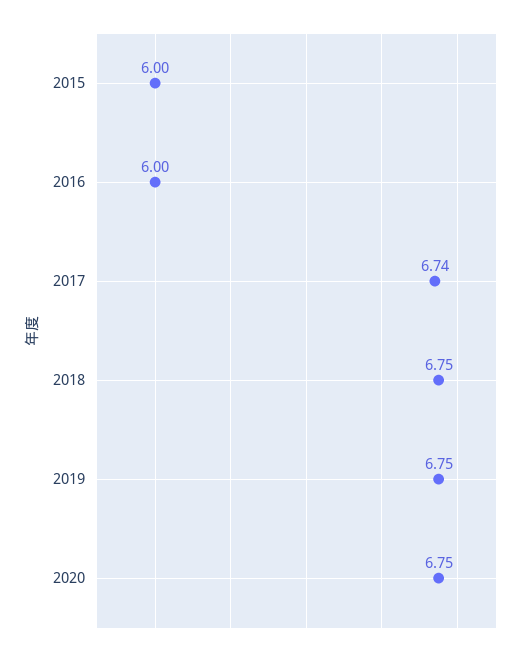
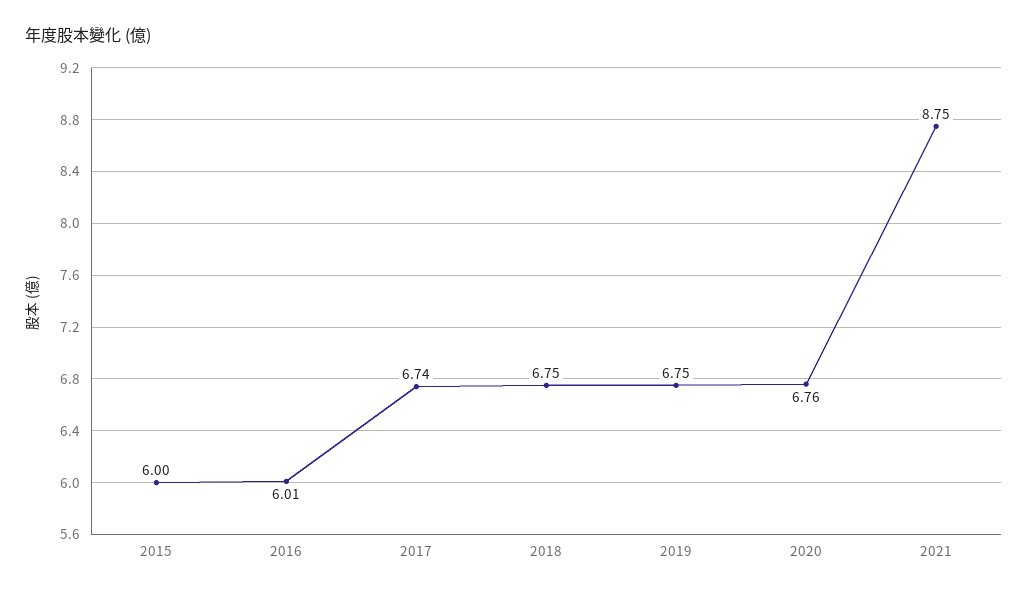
2016: 6 -> 6.01
2020: 6.75 -> 6.76
2021: none -> 8.75

